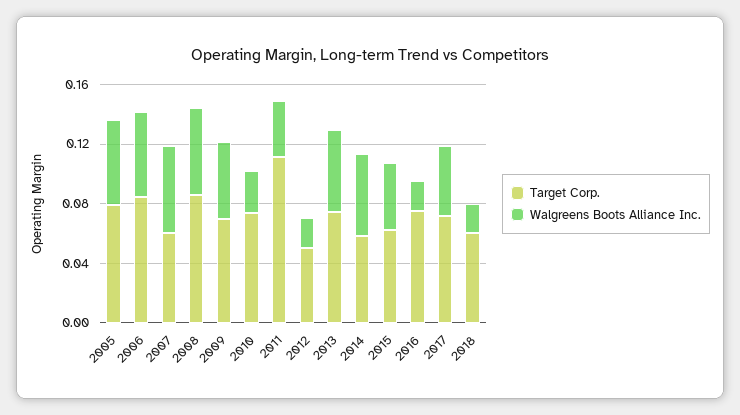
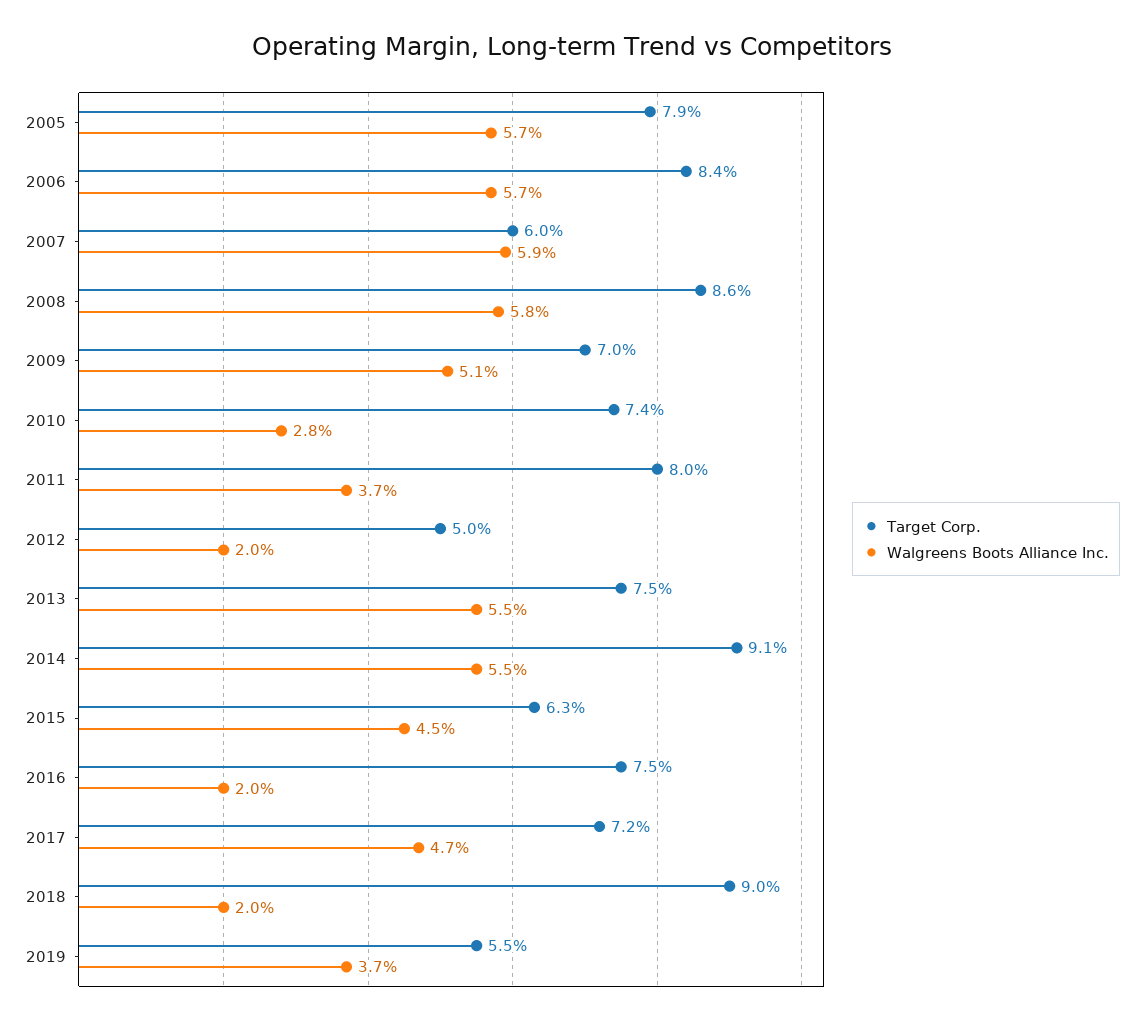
Target Corp., 2011: 0.11 -> 0.08
Target Corp., 2014: 0.06 -> 0.091
Target Corp., 2018: 0.06 -> 0.09
Target Corp., 2019: none -> 0.055
Walgreens Boots Alliance Inc., 2019: none -> 0.037

